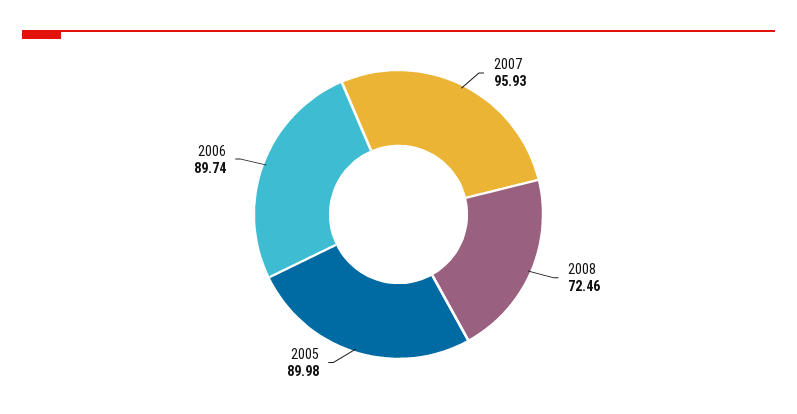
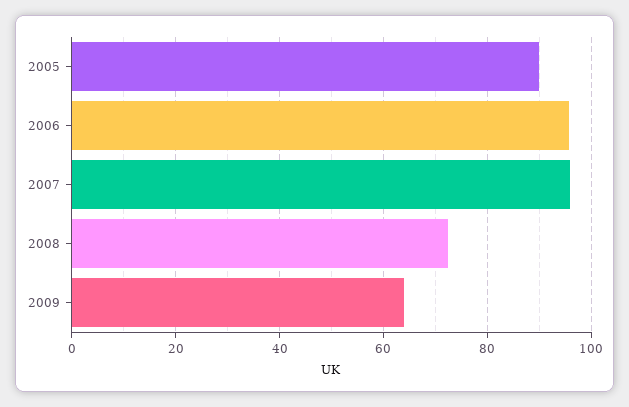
2006: 89.74 -> 96
2009: none -> 64

